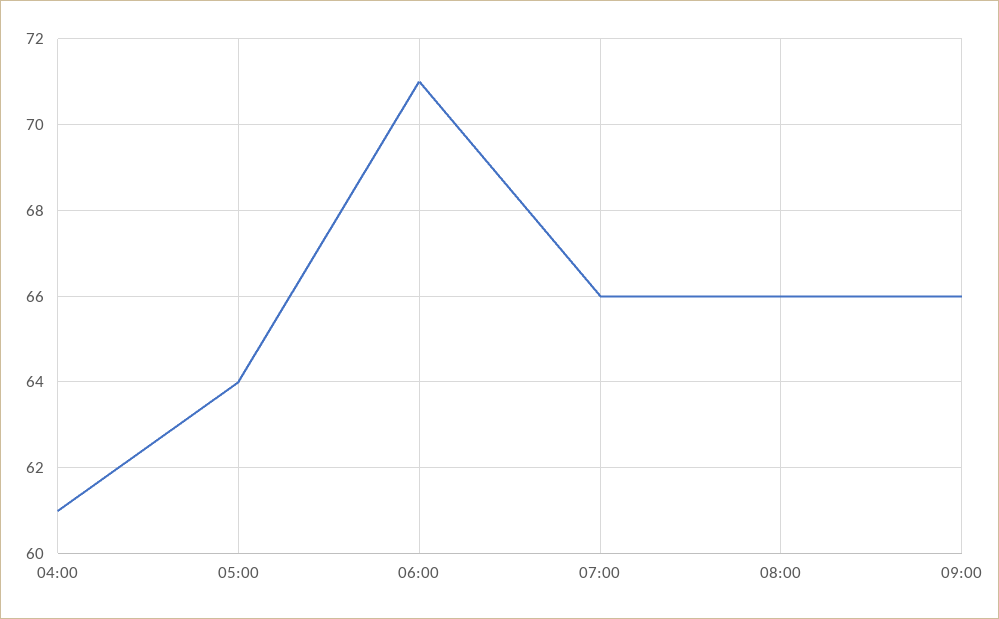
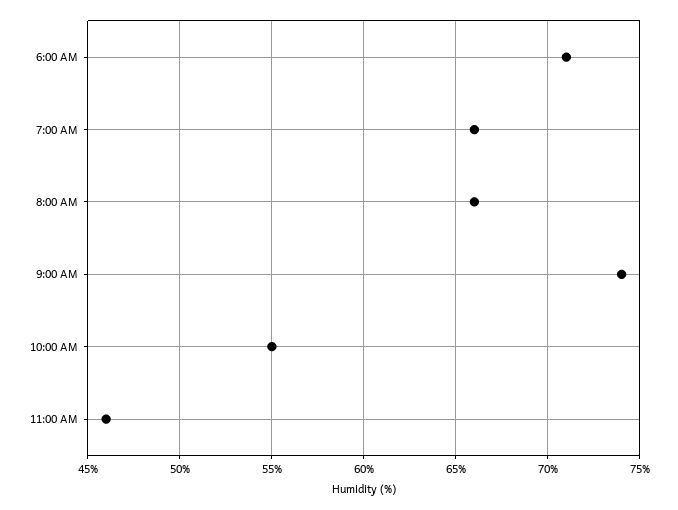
04:00: 61 -> none
05:00: 64 -> none
09:00: 66 -> 74
10:00 AM: none -> 55
11:00 AM: none -> 46

